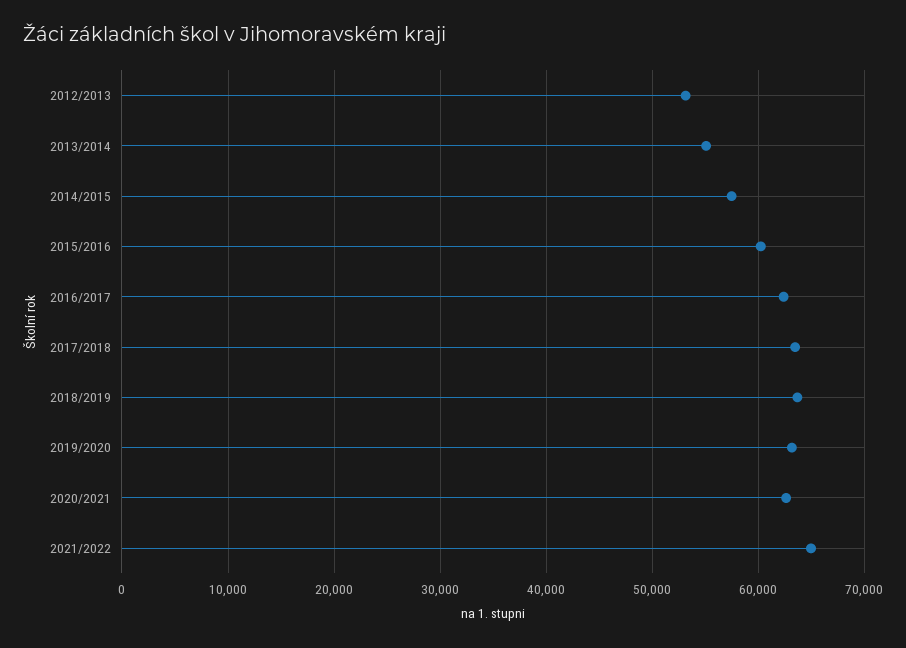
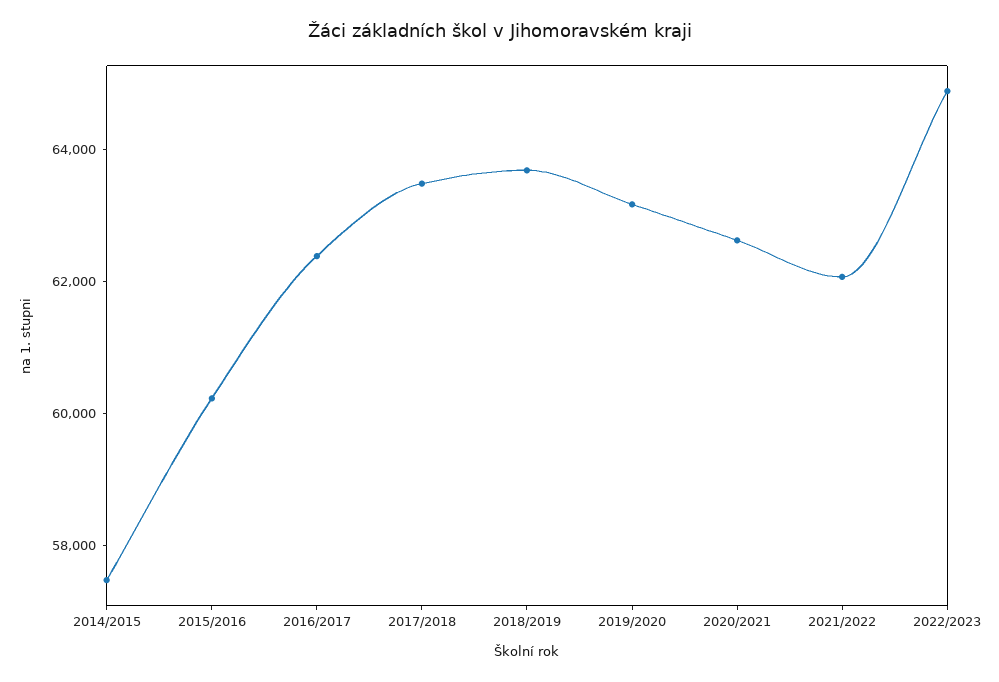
2012/2013: 53000 -> none
2013/2014: 55000 -> none
2021/2022: 65000 -> 62000
2022/2023: none -> 65000

